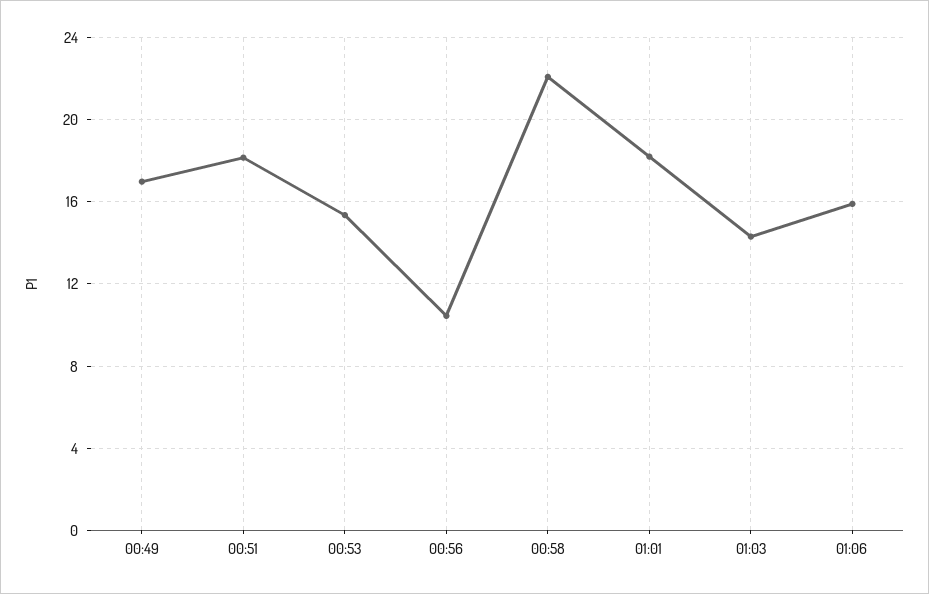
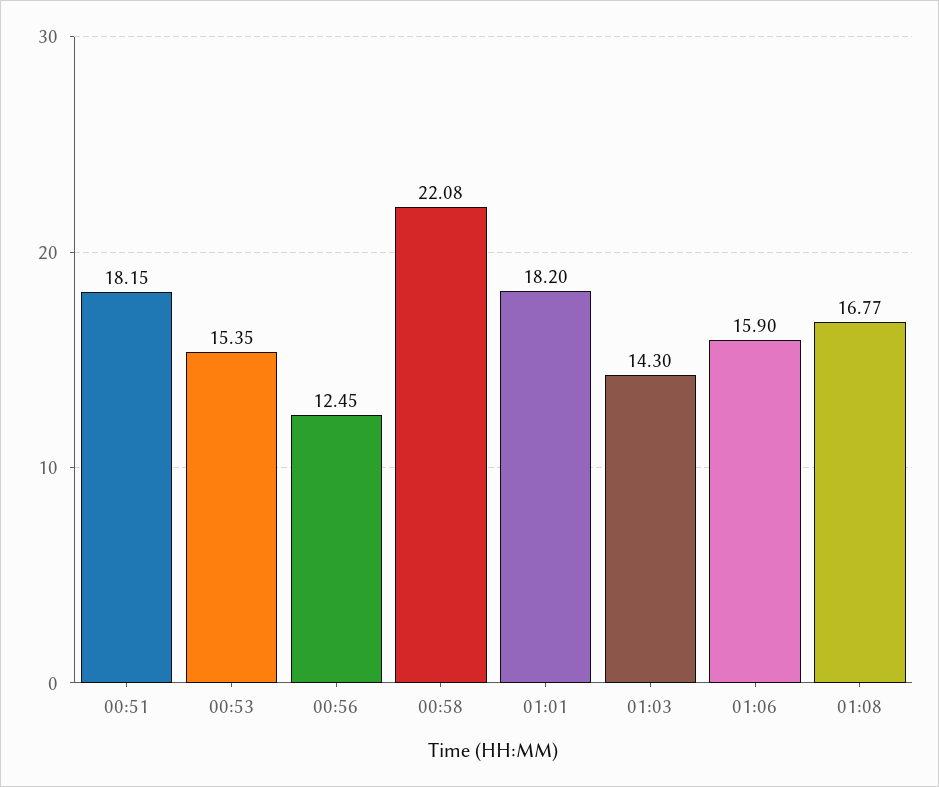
00:49: 17 -> none
00:56: 10.5 -> 12.45
01:08: none -> 16.77

